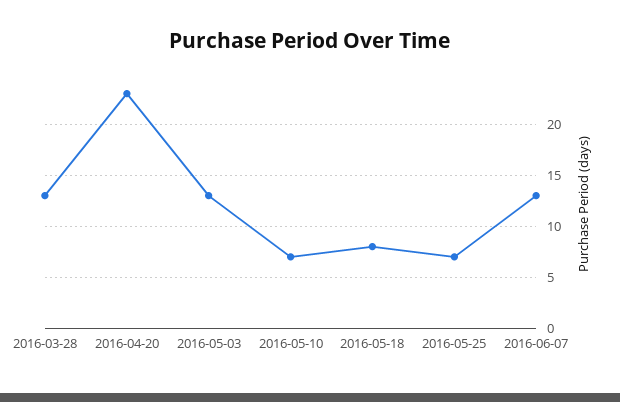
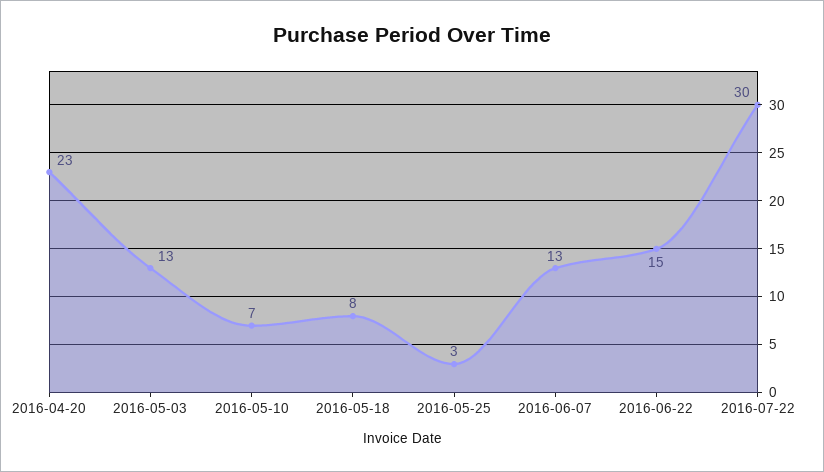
2016-03-28: 13 -> none
2016-05-25: 7 -> 3
2016-06-22: none -> 15
2016-07-22: none -> 30

